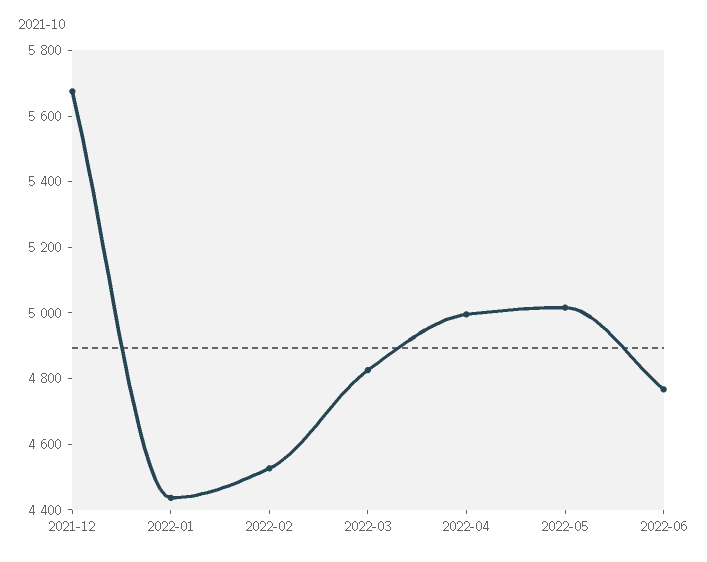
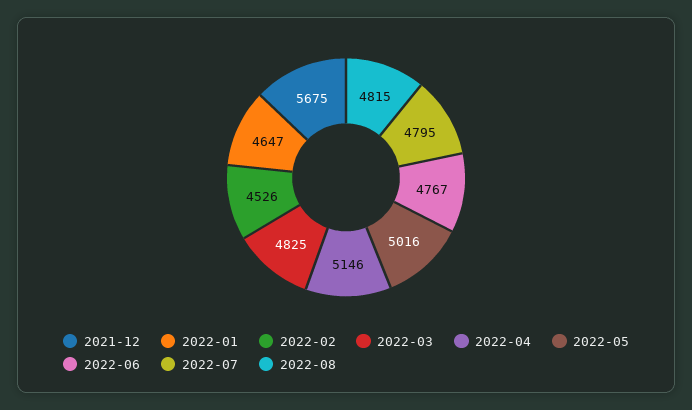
2022-01: 4450 -> 4647
2022-04: 5000 -> 5146
2022-07: none -> 4795
2022-08: none -> 4815

